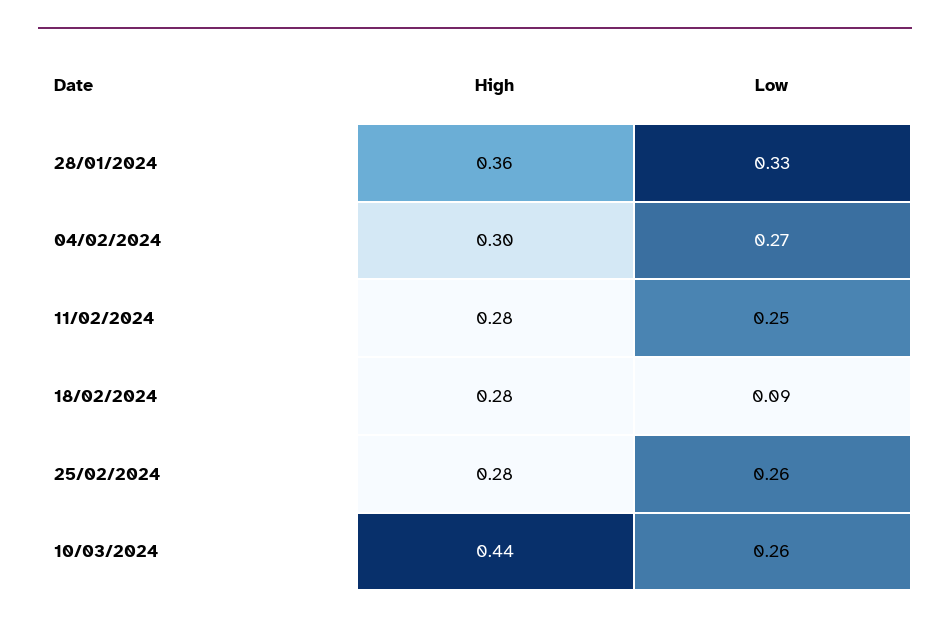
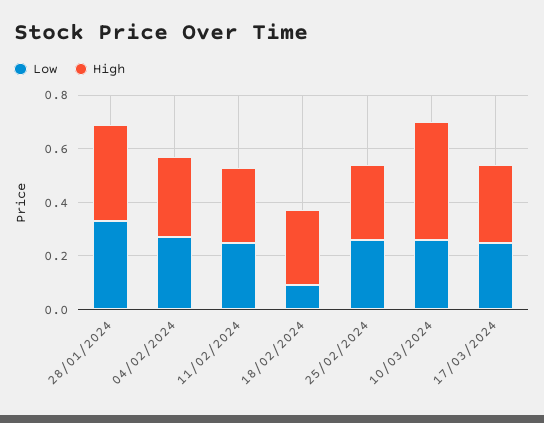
Low, 17/03/2024: none -> 0.25
High, 17/03/2024: none -> 0.3

